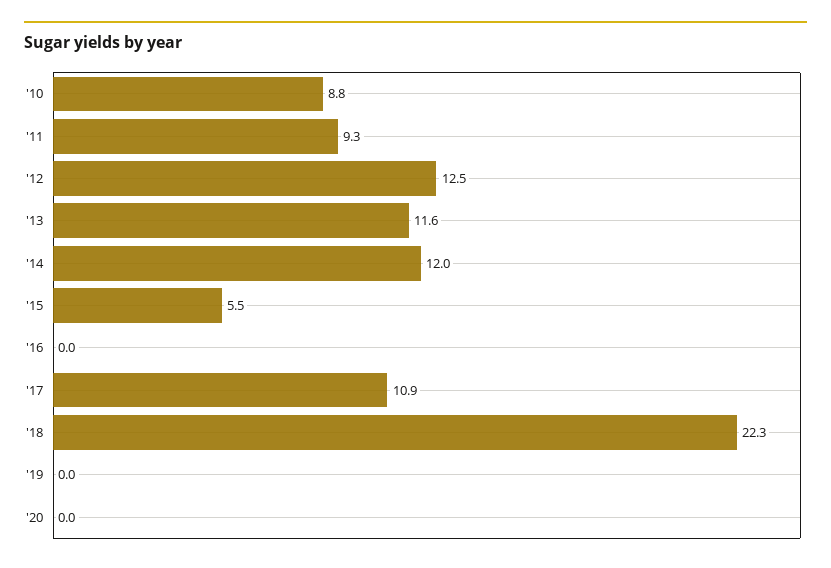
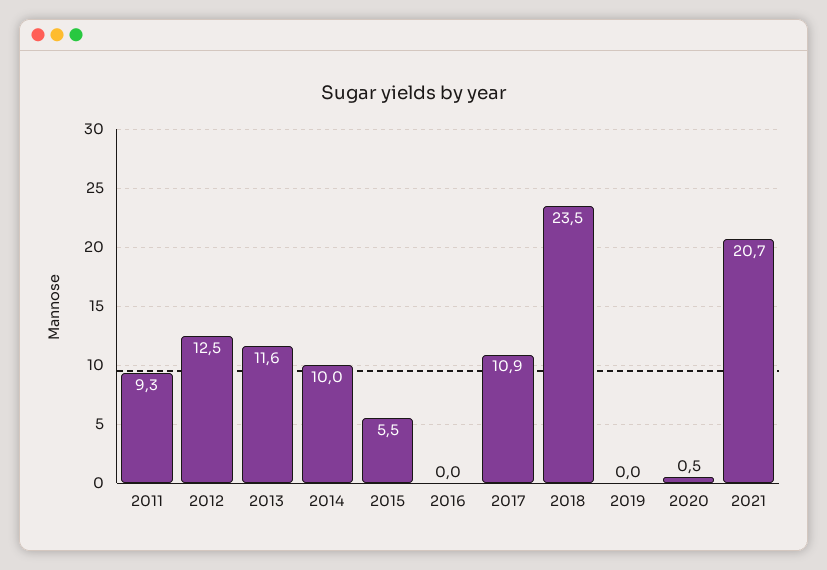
'10: 8.8 -> none
'14: 12 -> 10
'18: 22.3 -> 23.5
'20: 0 -> 0.5
2021: none -> 20.7

